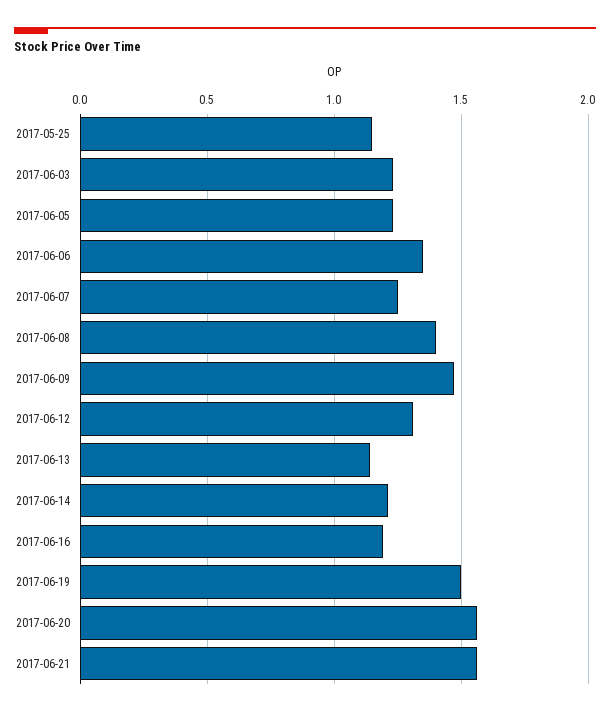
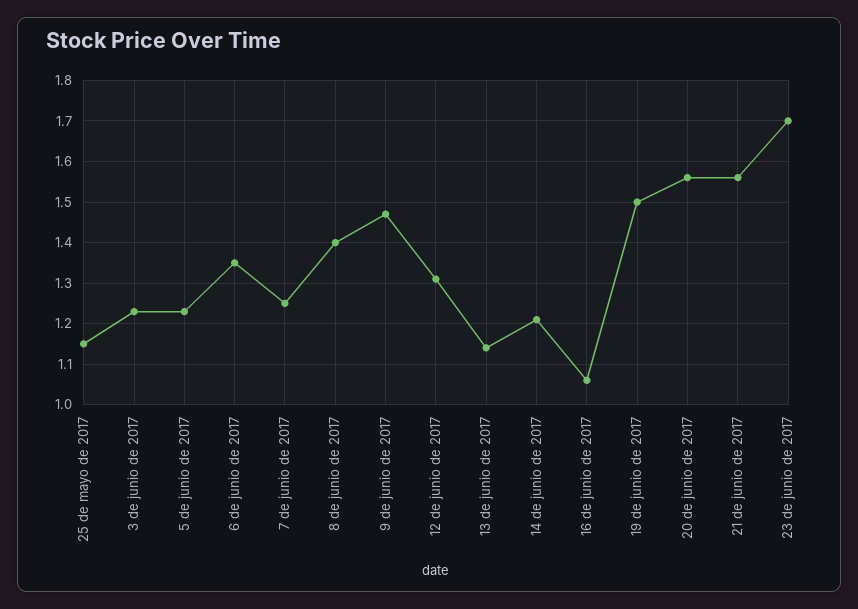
2017-06-16: 1.2 -> 1.05
23 de junio de 2017: none -> 1.7

